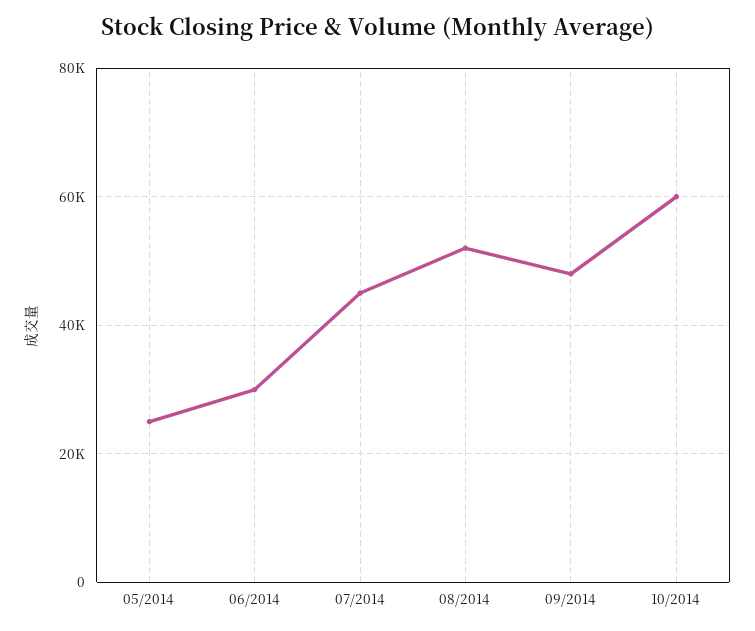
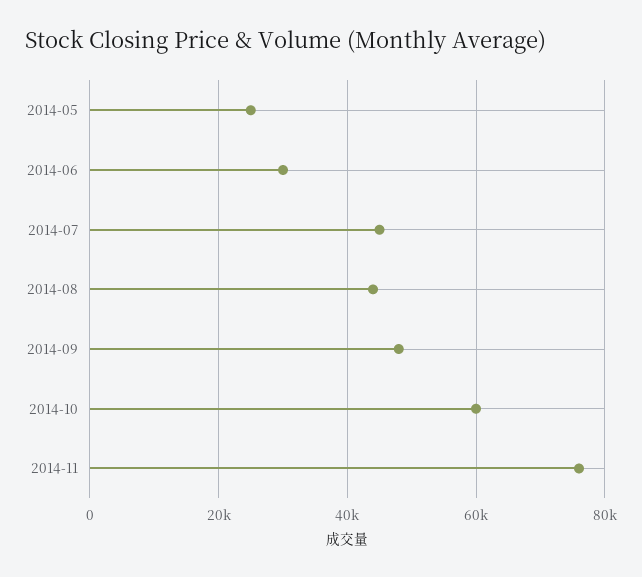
08/2014: 52000 -> 44000
2014-11: none -> 76000

